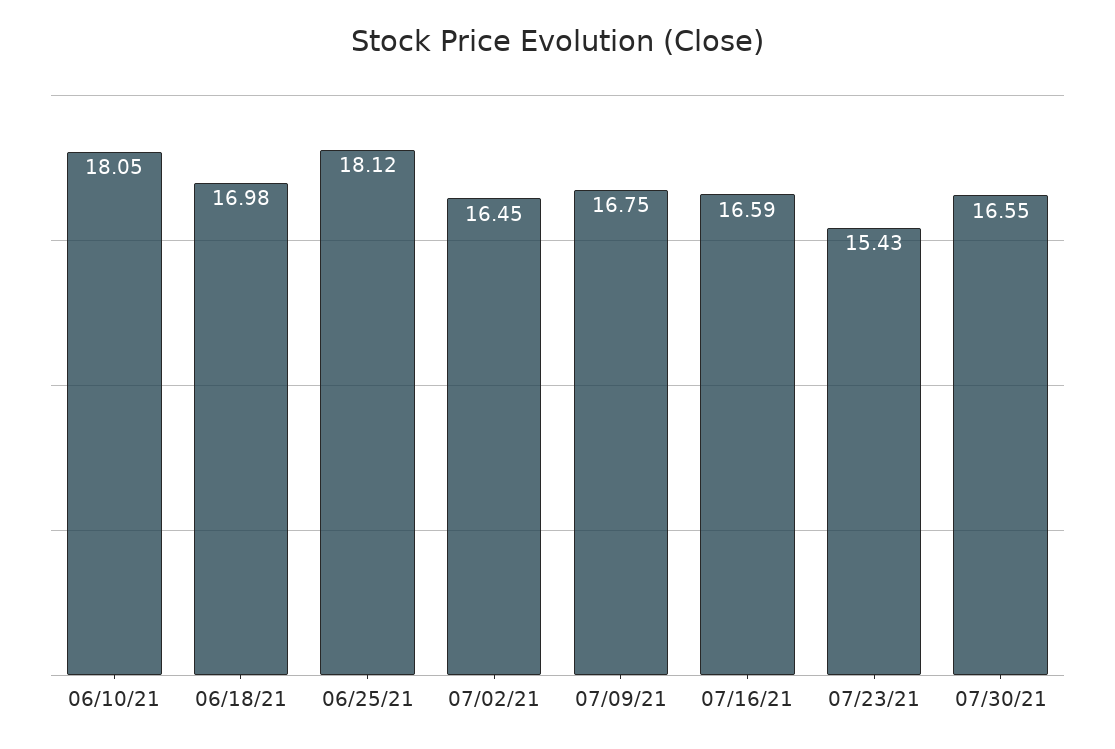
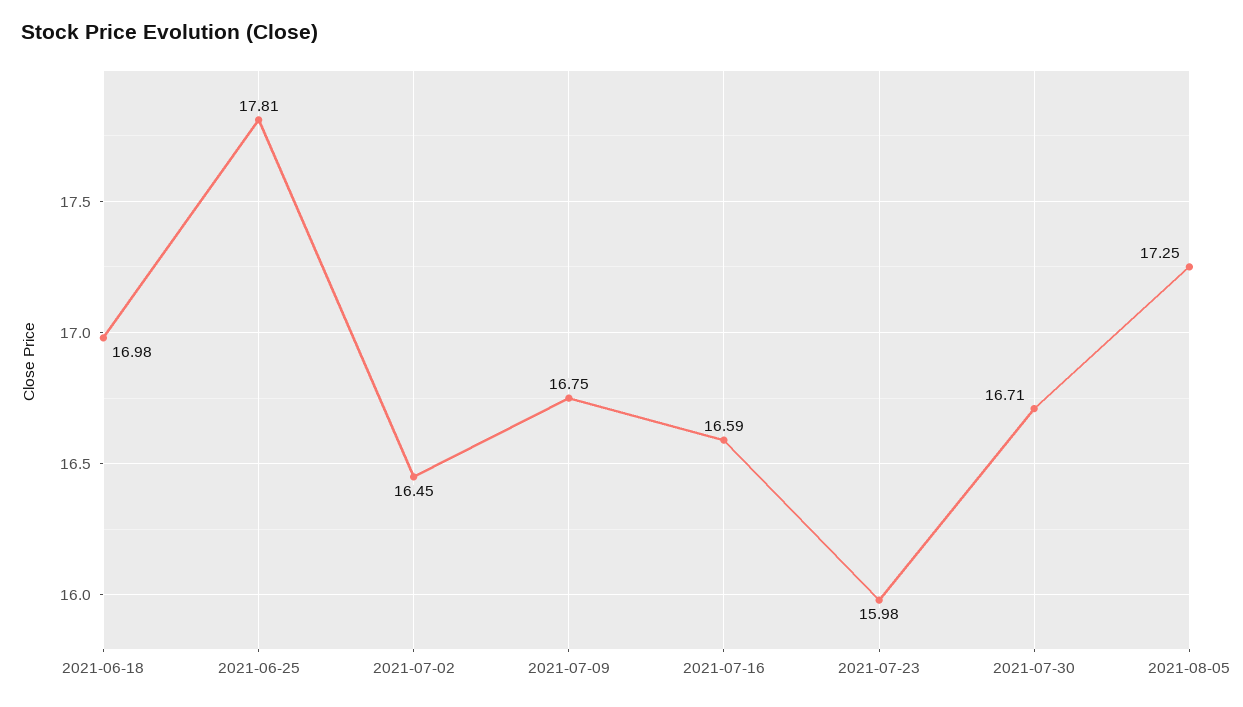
06/10/21: 18.05 -> none
06/25/21: 18.12 -> 17.81
07/23/21: 15.43 -> 15.98
07/30/21: 16.55 -> 16.71
2021-08-05: none -> 17.25

